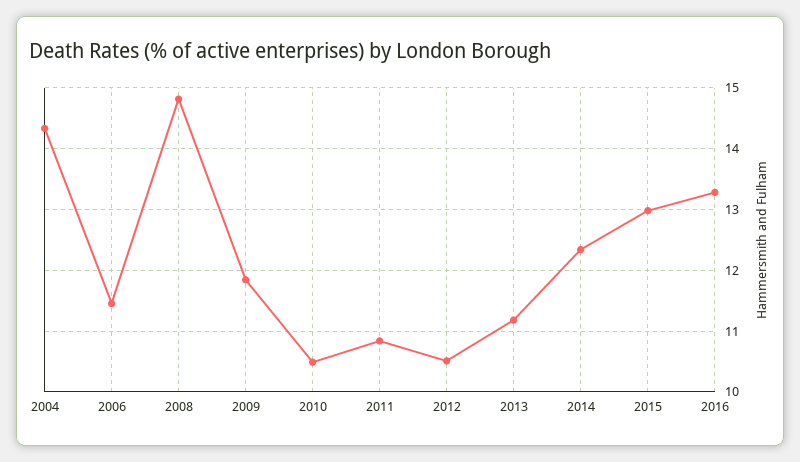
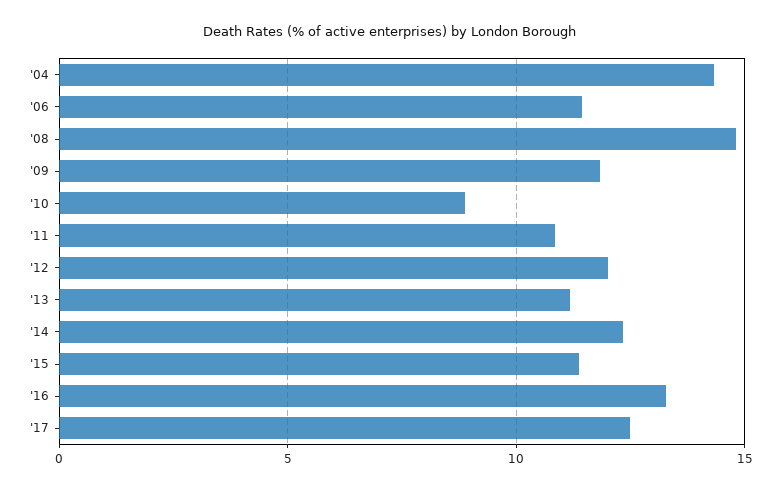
2010: 10.5 -> 9
2012: 10.5 -> 12
2015: 13 -> 11.5
'17: none -> 12.5

